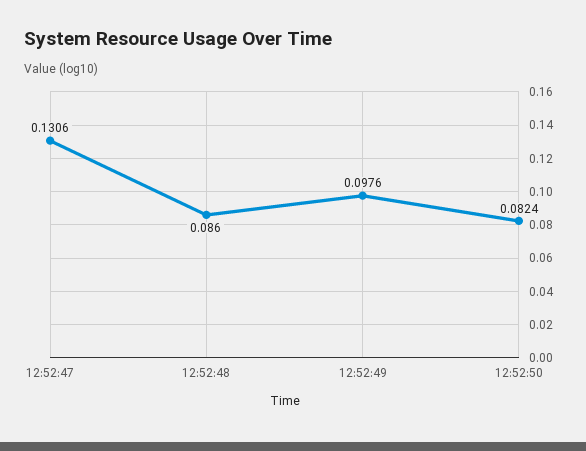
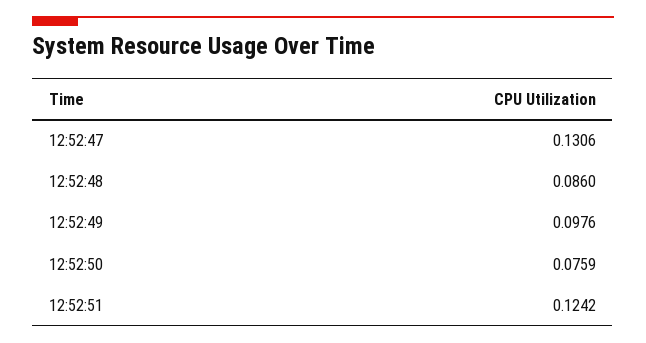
12:52:50: 0.0824 -> 0.0759
12:52:51: none -> 0.1242

